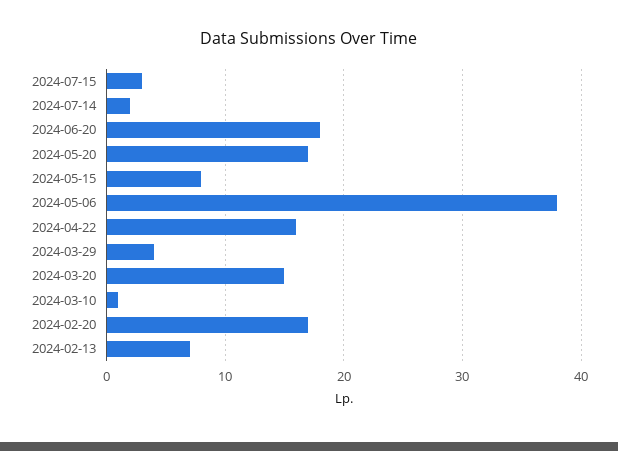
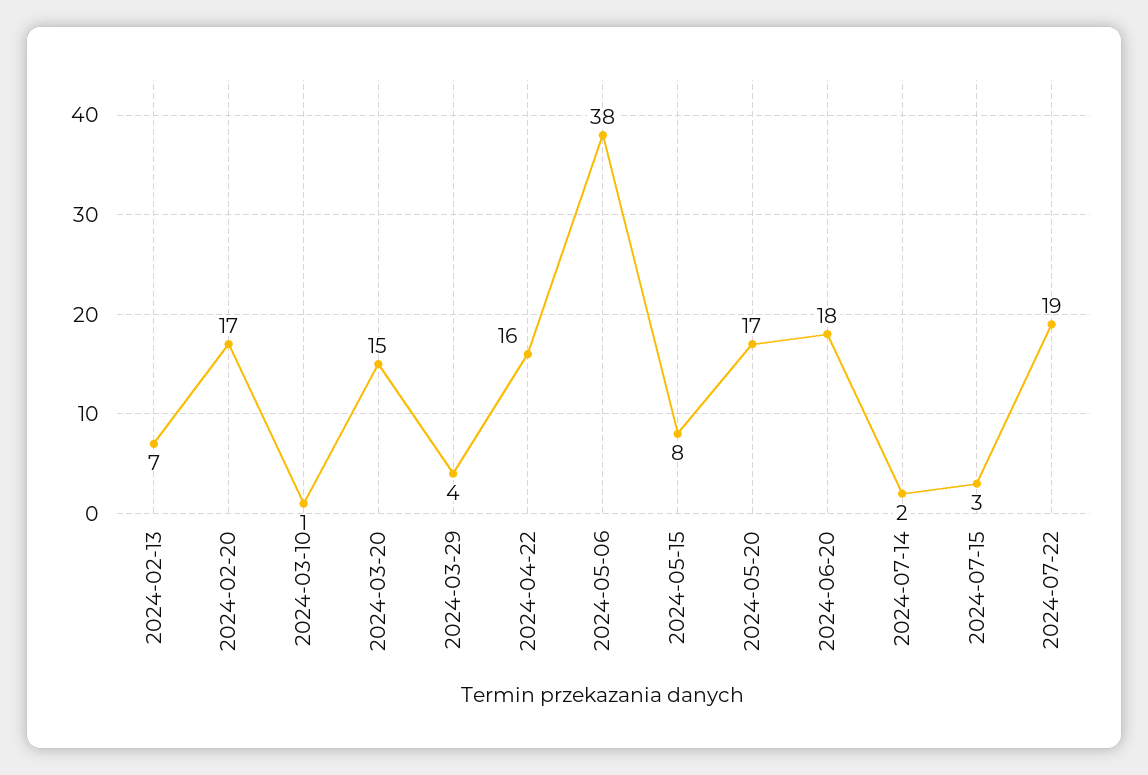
2024-07-22: none -> 19

